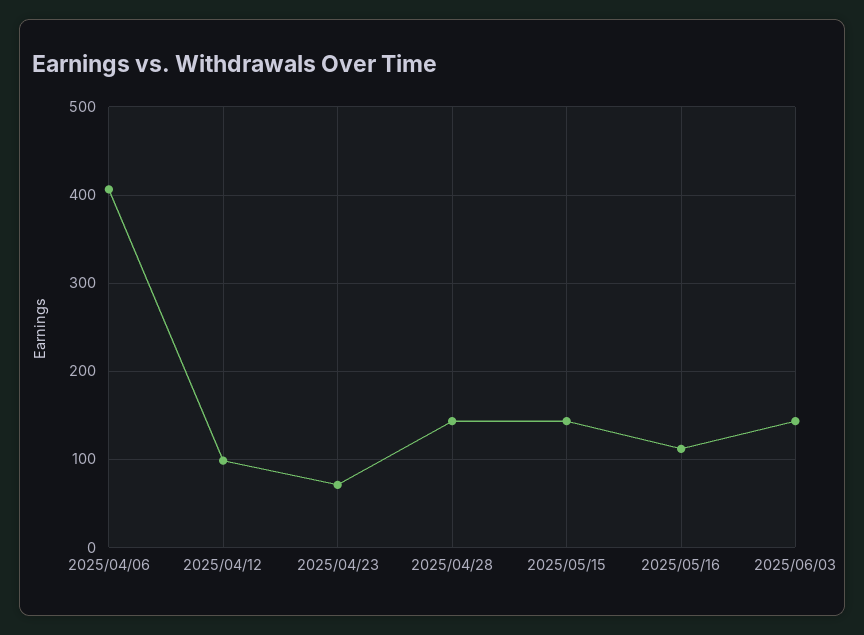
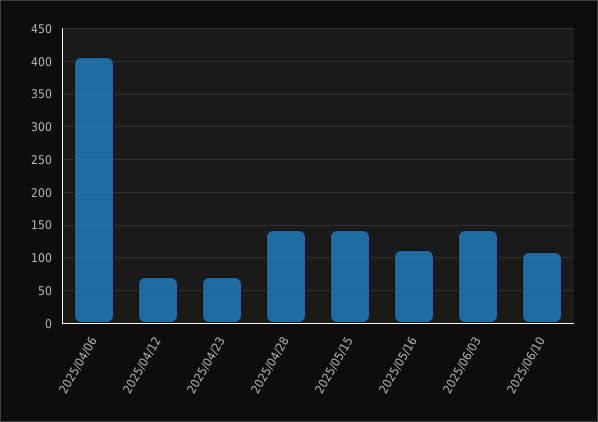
2025/04/12: 100 -> 70
2025/06/10: none -> 110

